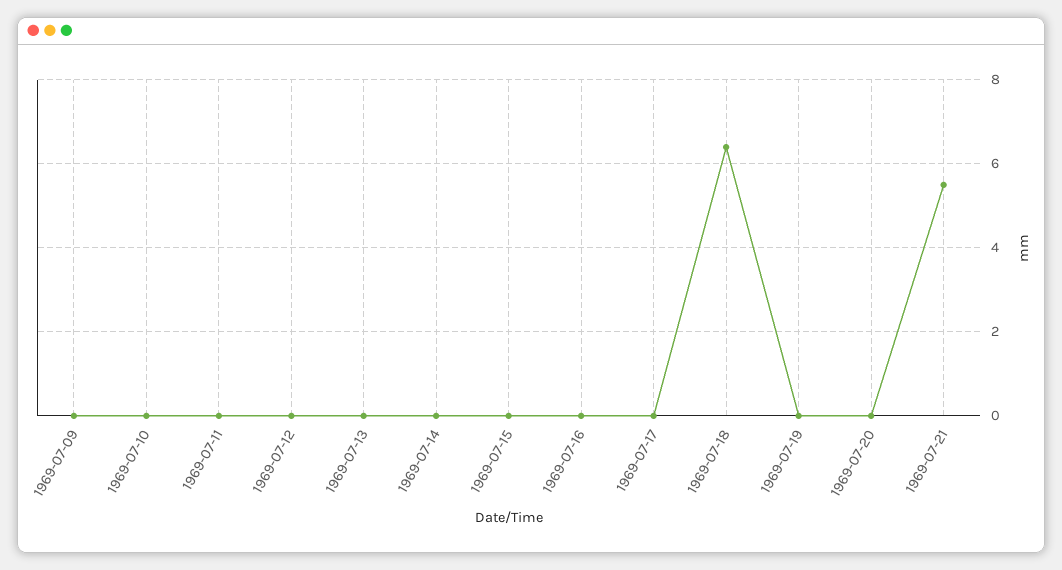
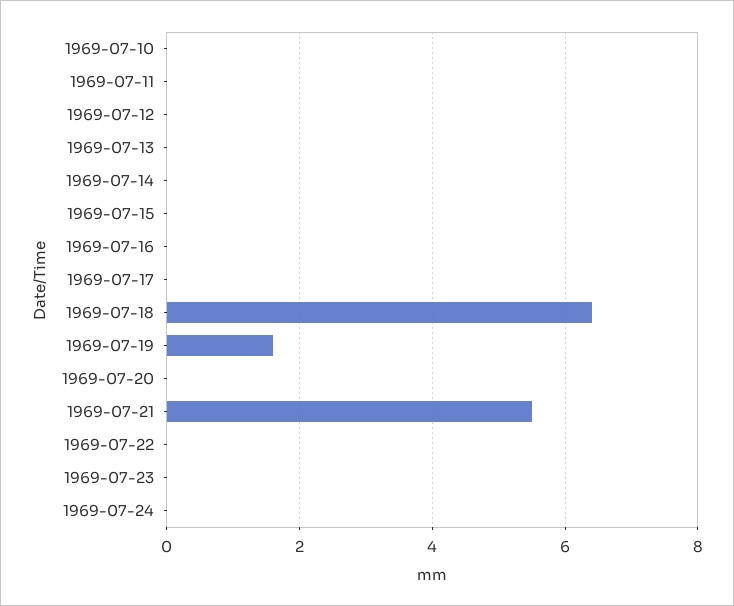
1969-07-09: 0 -> none
1969-07-19: 0 -> 1.5
1969-07-22: none -> 0
1969-07-23: none -> 0
1969-07-24: none -> 0

